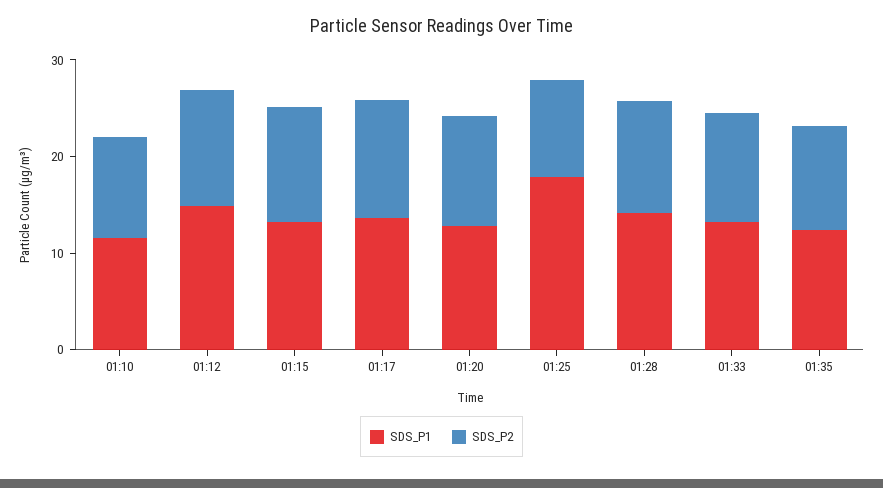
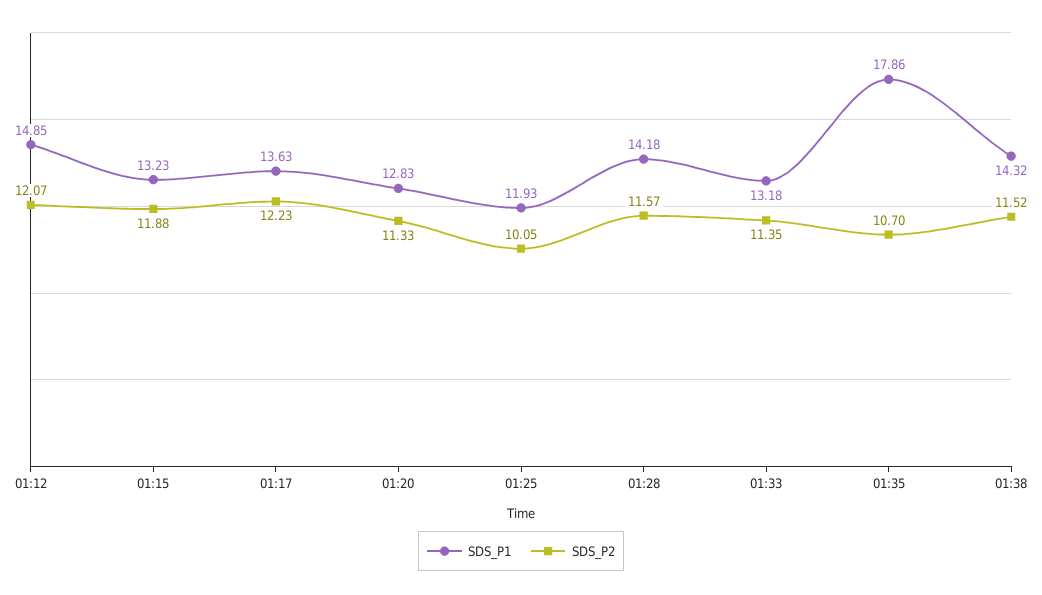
SDS_P1, 01:10: 12 -> none
SDS_P2, 01:10: 10 -> none
SDS_P1, 01:25: 18 -> 11.93
SDS_P1, 01:35: 12 -> 17.86
SDS_P1, 01:38: none -> 14.32
SDS_P2, 01:38: none -> 11.52

